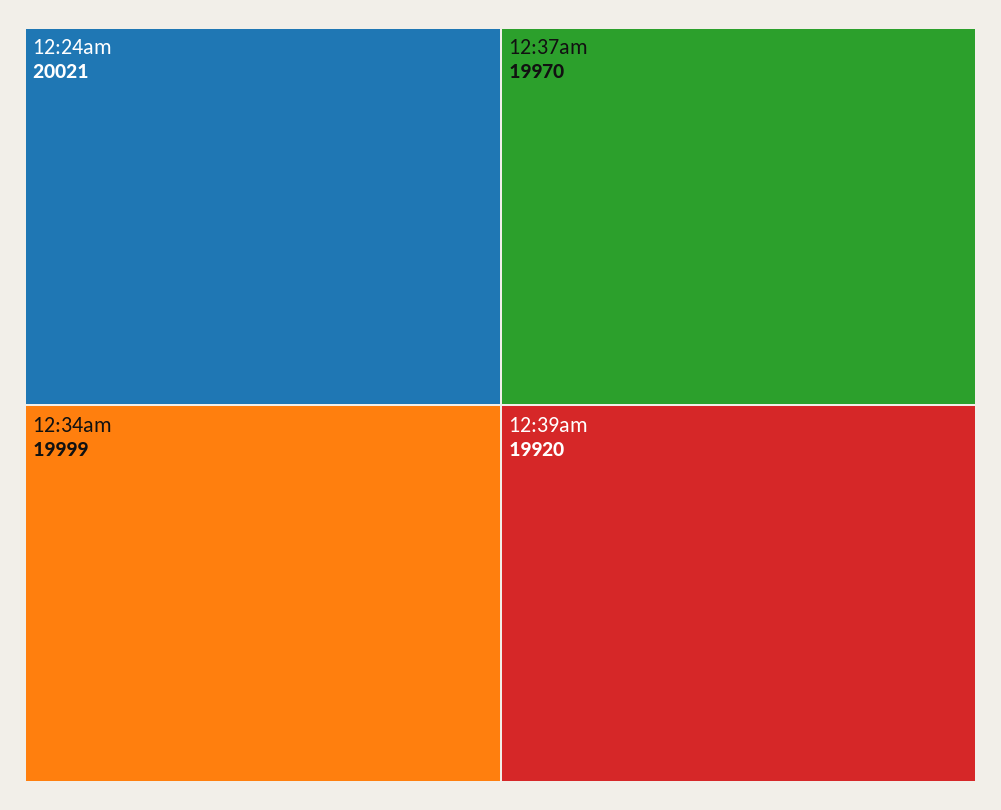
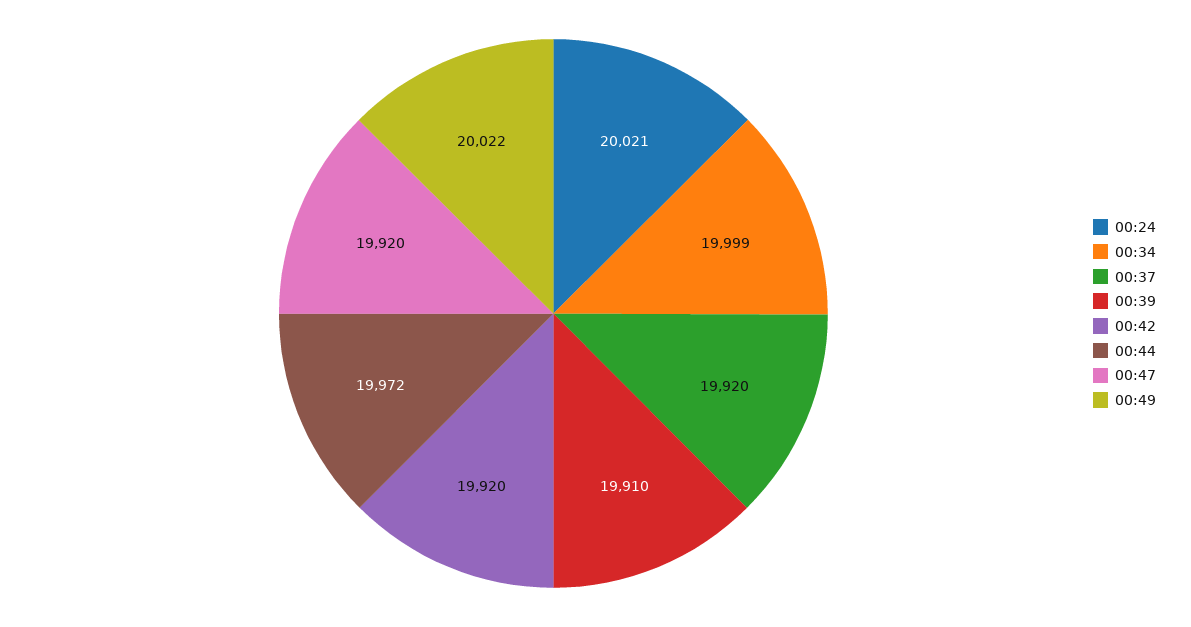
12:37am: 19970 -> 19920
12:39am: 19920 -> 19910
00:42: none -> 19920
00:44: none -> 19972
00:47: none -> 19920
00:49: none -> 20022

